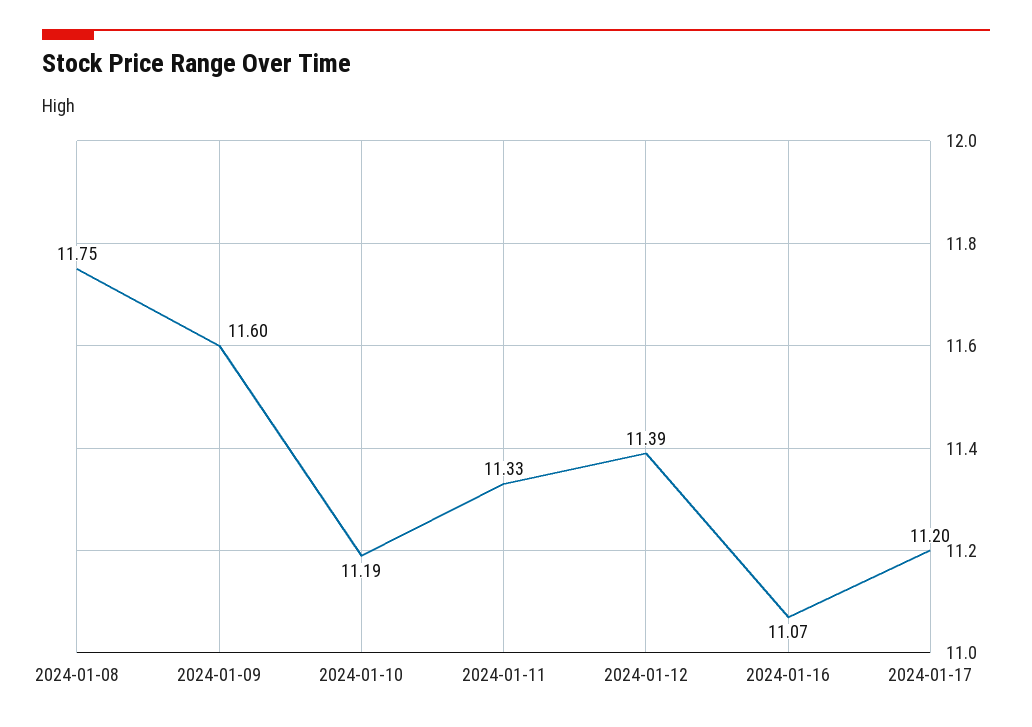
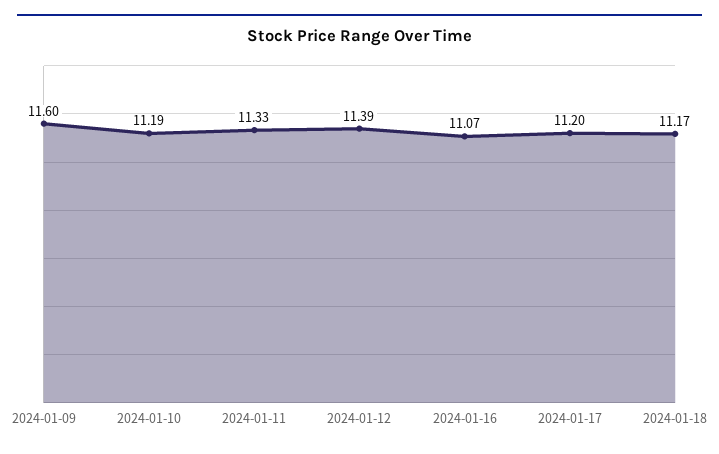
2024-01-08: 11.75 -> none
2024-01-18: none -> 11.17

